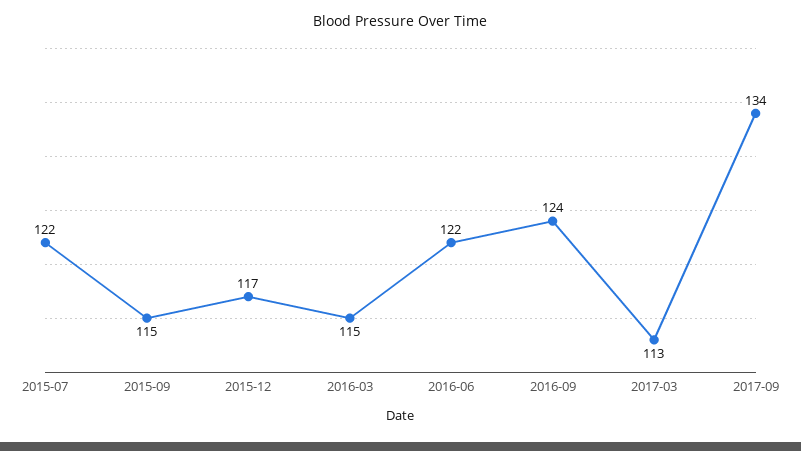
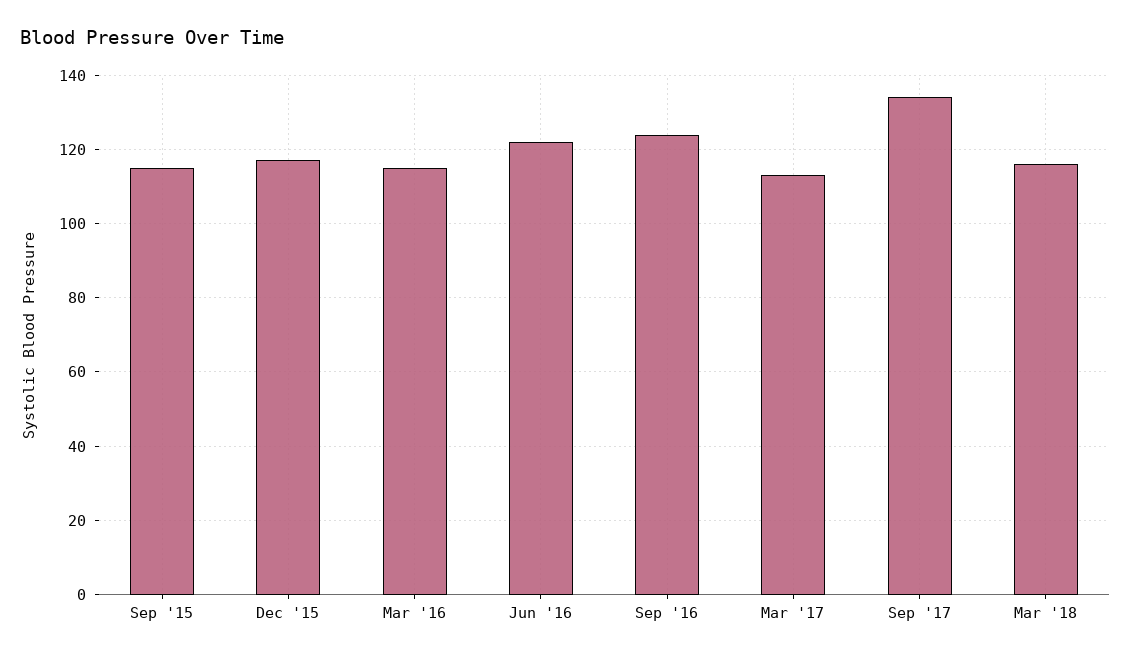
2015-07: 122 -> none
Mar '18: none -> 115

